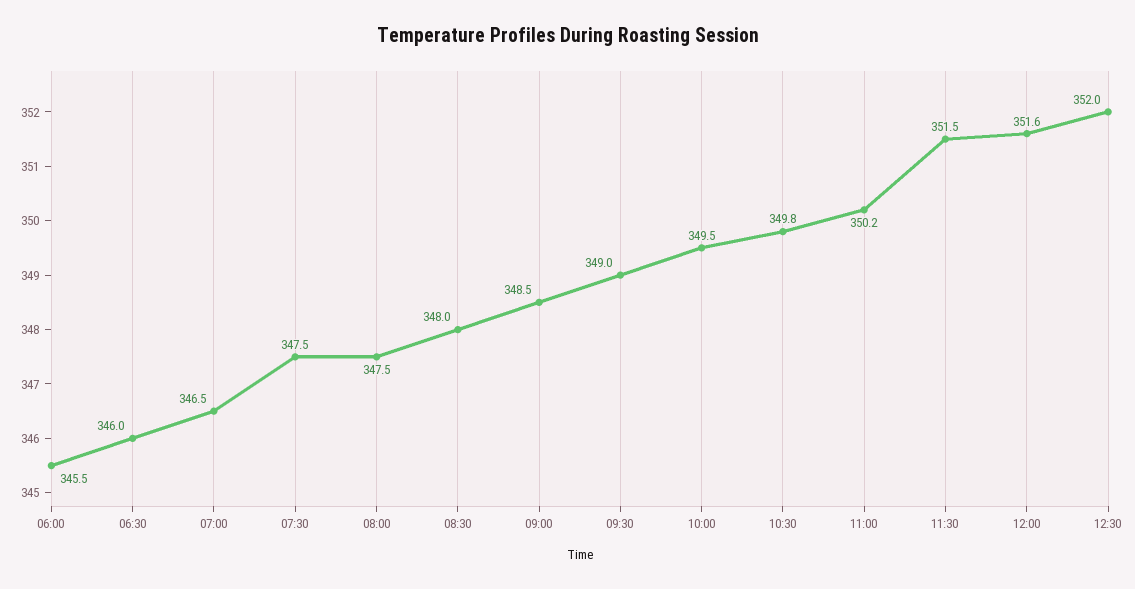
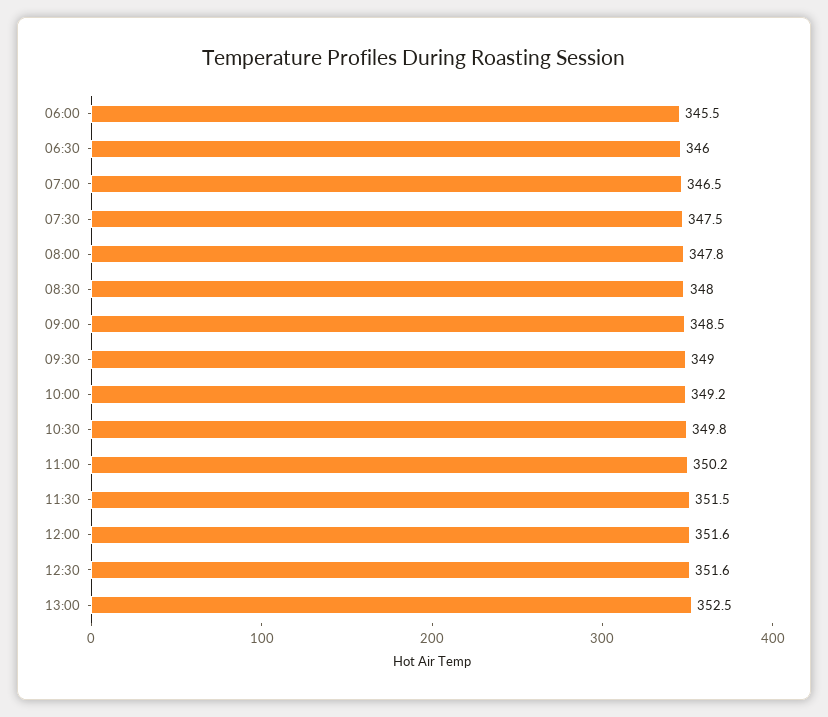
08:00: 347.5 -> 347.8
10:00: 349.5 -> 349.2
12:30: 352 -> 351.6
13:00: none -> 352.5

